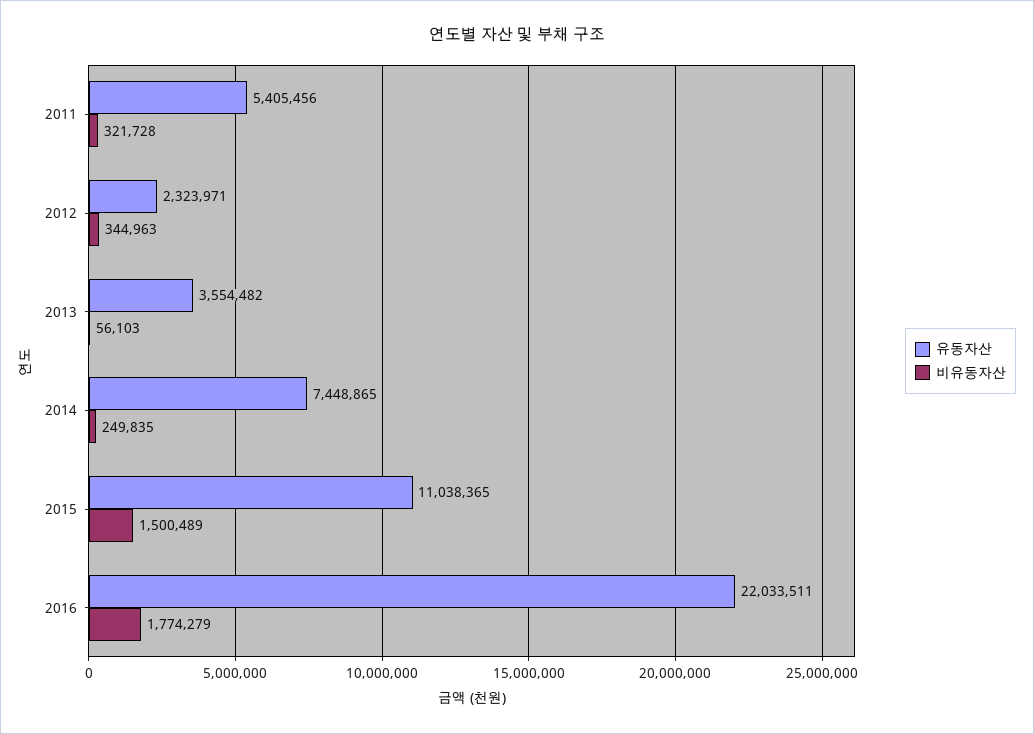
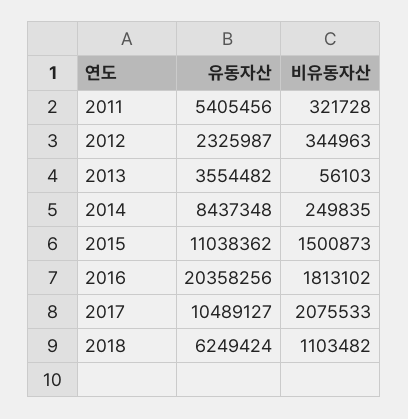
유동자산, 2012: 2323971 -> 2325987
유동자산, 2014: 7448865 -> 8437348
유동자산, 2015: 11038365 -> 11038362
비유동자산, 2015: 1500489 -> 1500873
유동자산, 2016: 22033511 -> 20358256
비유동자산, 2016: 1774279 -> 1813102
유동자산, 2017: none -> 10489127
비유동자산, 2017: none -> 2075533
유동자산, 2018: none -> 6249424
비유동자산, 2018: none -> 1103482

